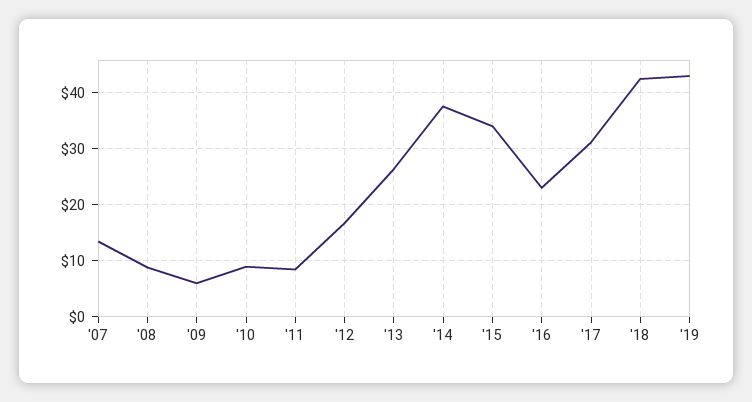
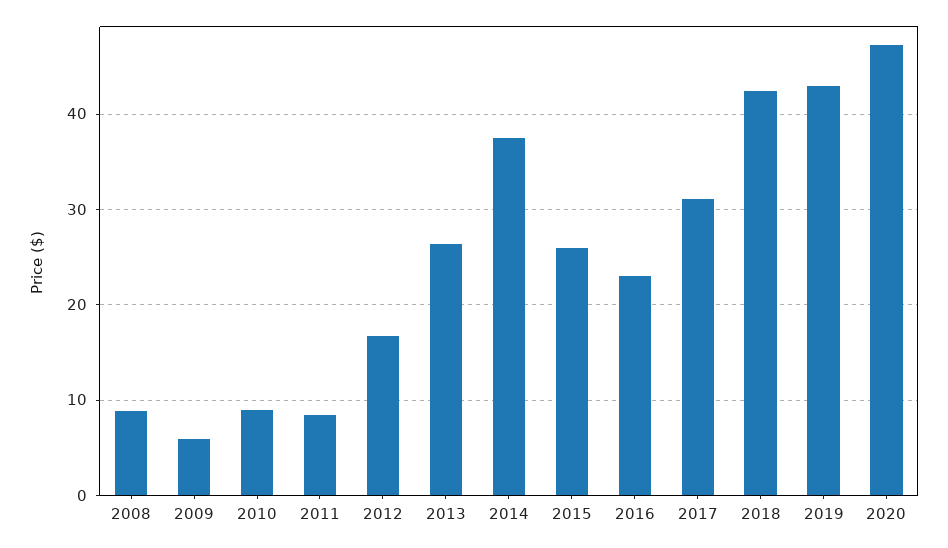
'07: 14 -> none
'15: 34 -> 26
2020: none -> 47

